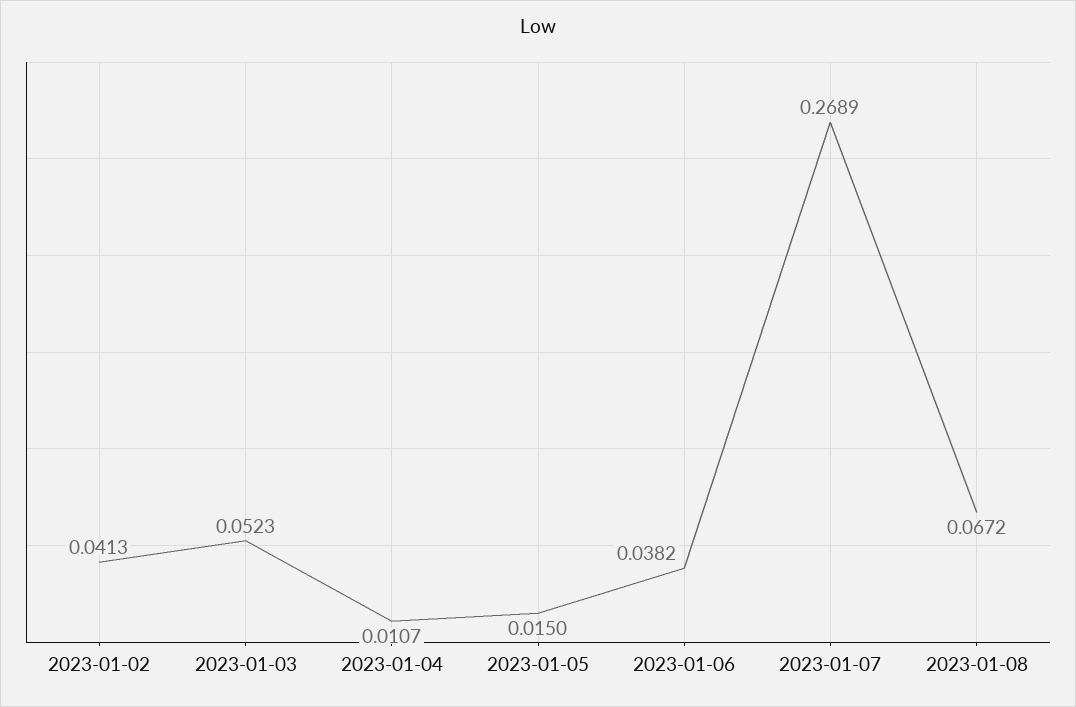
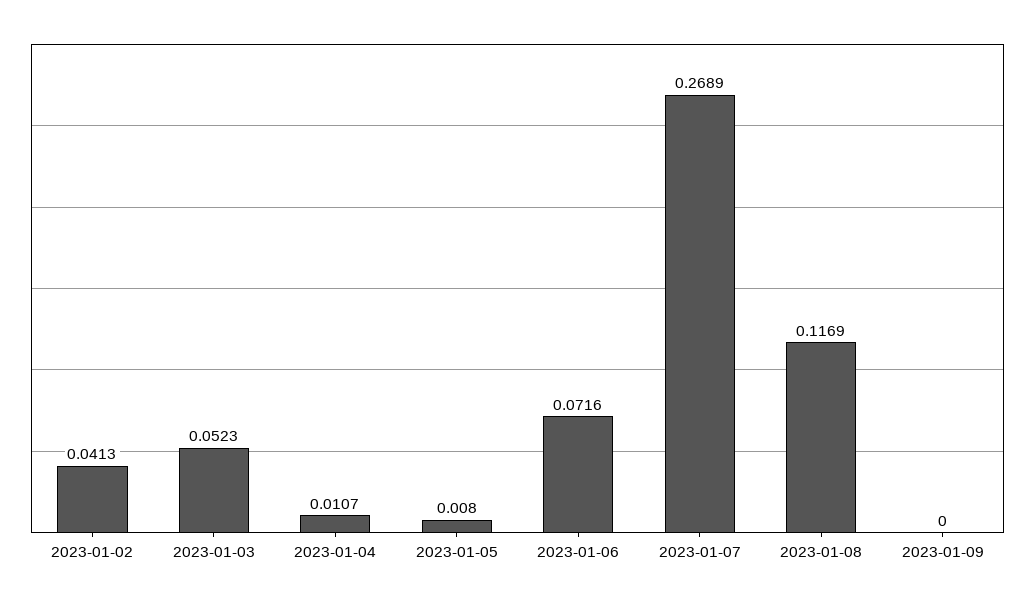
2023-01-05: 0.015 -> 0.008
2023-01-06: 0.0382 -> 0.0716
2023-01-08: 0.0672 -> 0.1169
2023-01-09: none -> 0

